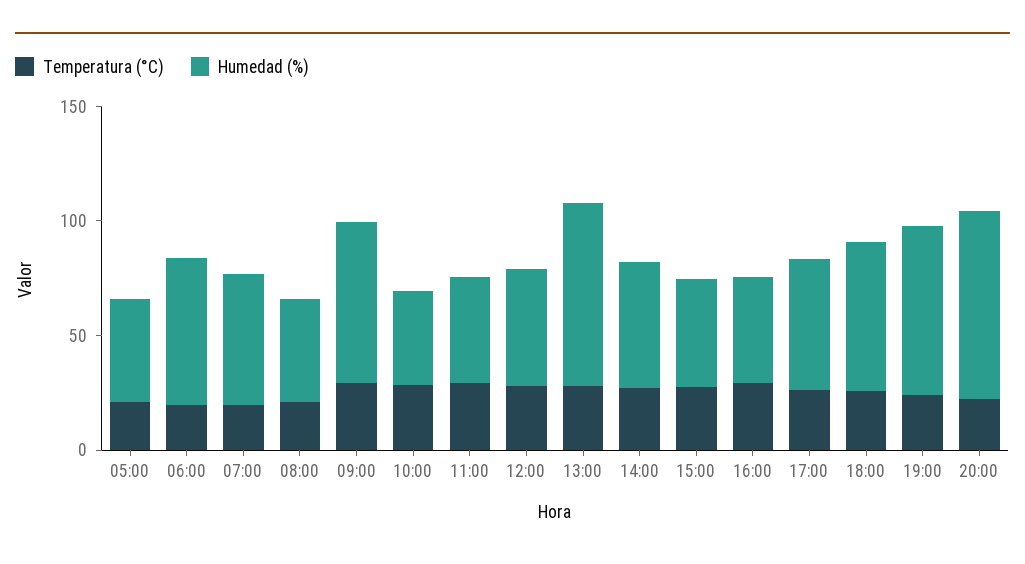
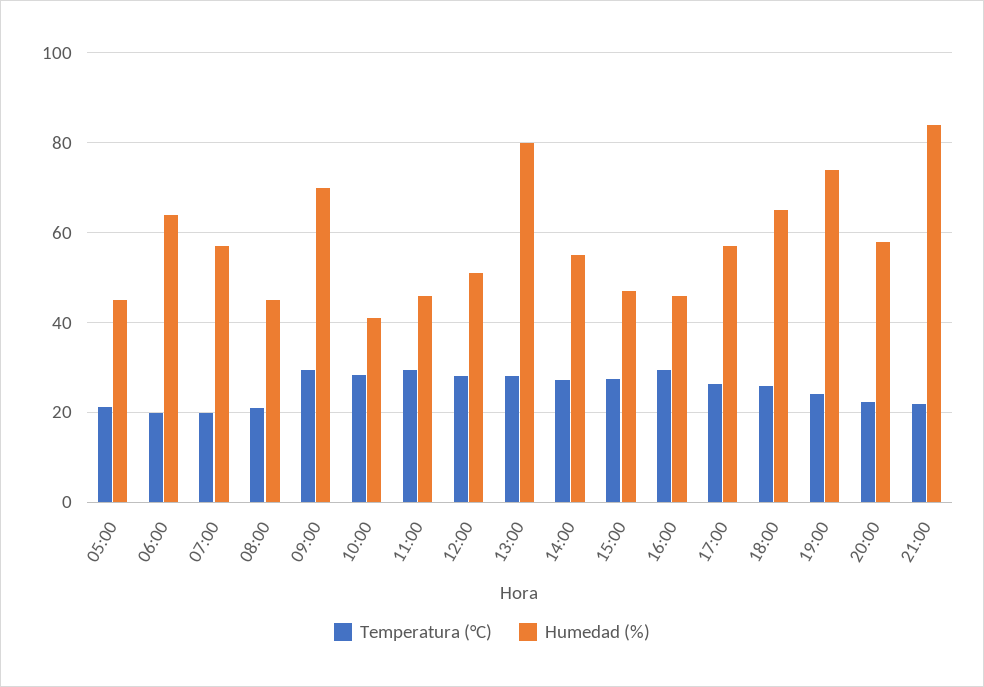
Humedad (%), 20:00: 80 -> 58
Temperatura (°C), 21:00: none -> 22
Humedad (%), 21:00: none -> 84

